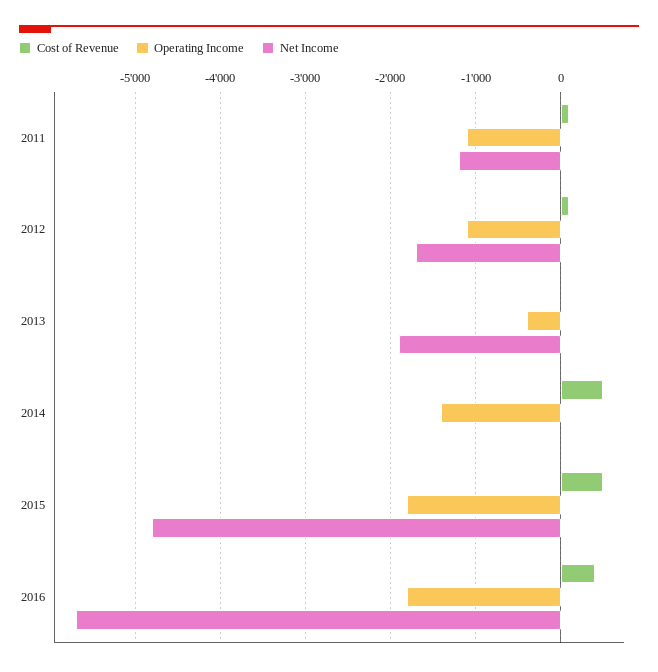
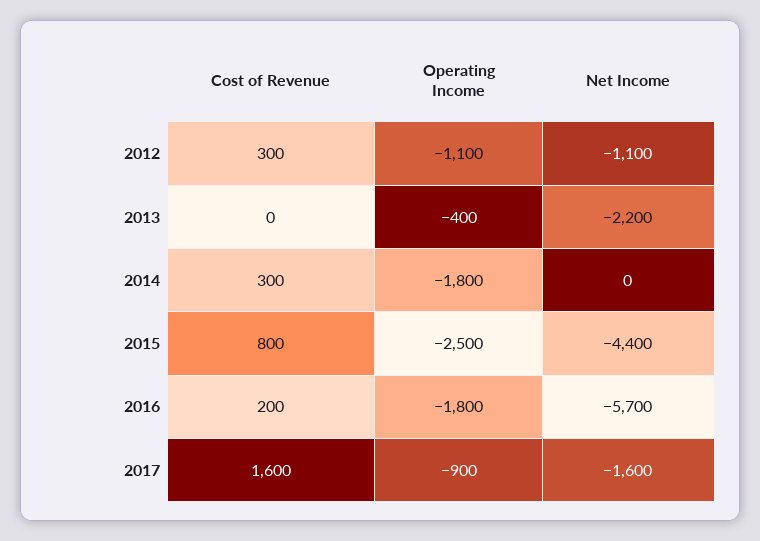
Cost of Revenue, 2011: 100 -> none
Operating Income, 2011: -1100 -> none
Net Income, 2011: -1200 -> none
Cost of Revenue, 2012: 100 -> 300
Net Income, 2012: -1700 -> -1100
Net Income, 2013: -1900 -> -2200
Cost of Revenue, 2014: 500 -> 300
Operating Income, 2014: -1400 -> -1800
Cost of Revenue, 2015: 500 -> 800
Operating Income, 2015: -1800 -> -2500
Net Income, 2015: -4800 -> -4400
Cost of Revenue, 2016: 400 -> 200
Cost of Revenue, 2017: none -> 1600
Operating Income, 2017: none -> -900
Net Income, 2017: none -> -1600

